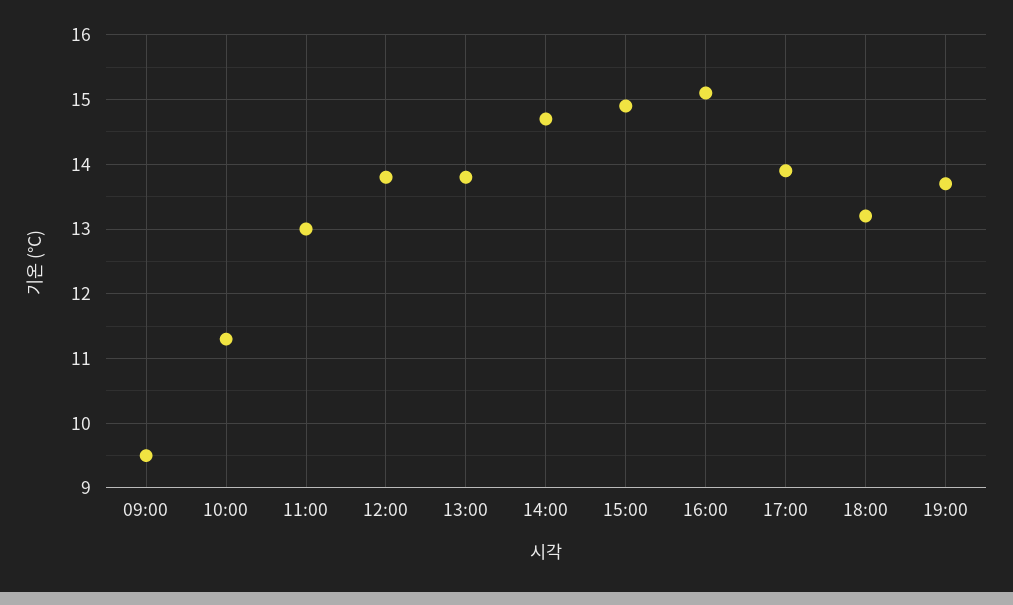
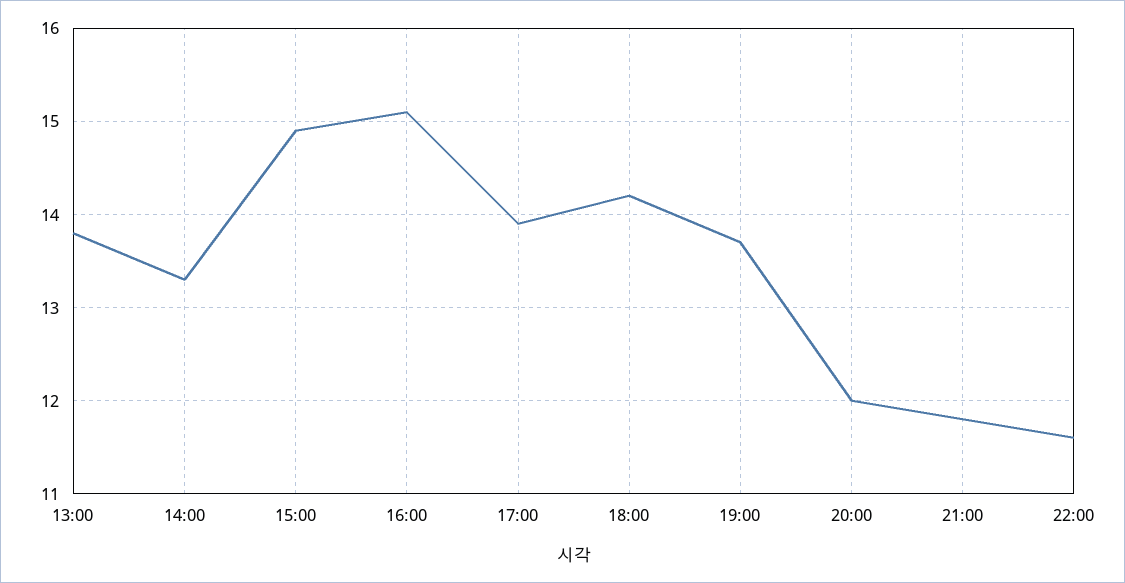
09:00: 9.5 -> none
10:00: 11.3 -> none
11:00: 13 -> none
12:00: 13.8 -> none
14:00: 14.7 -> 13.3
18:00: 13.2 -> 14.2
20:00: none -> 12
21:00: none -> 11.8
22:00: none -> 11.6

